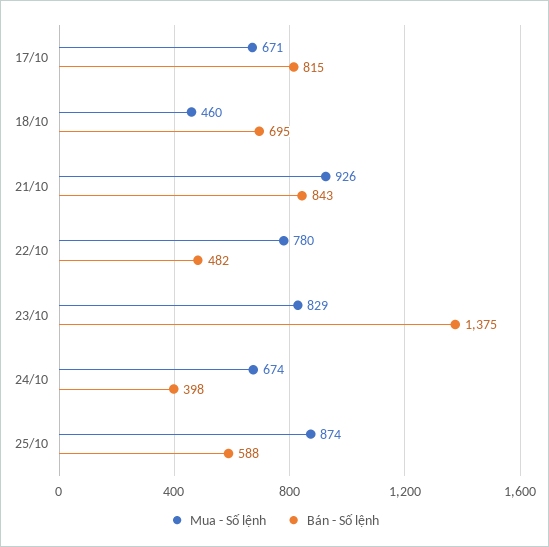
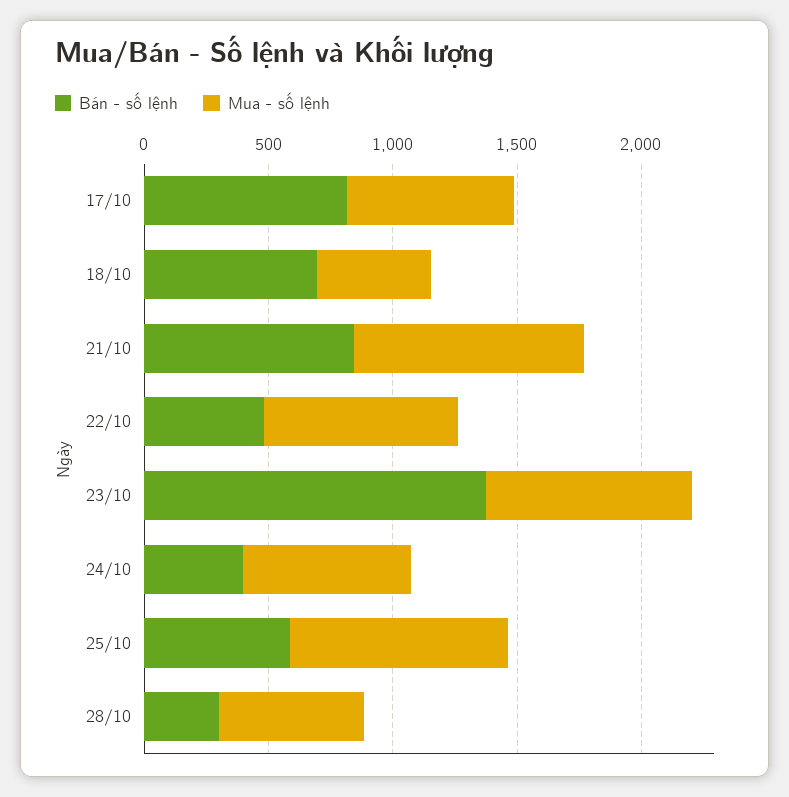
Bán - Số lệnh, 28/10: none -> 300
Mua - Số lệnh, 28/10: none -> 600

